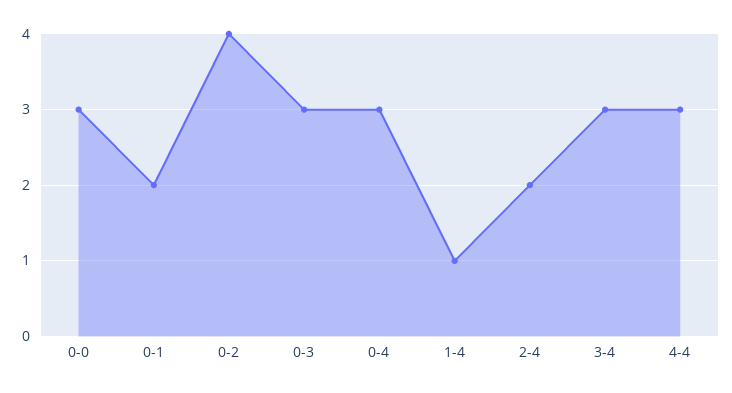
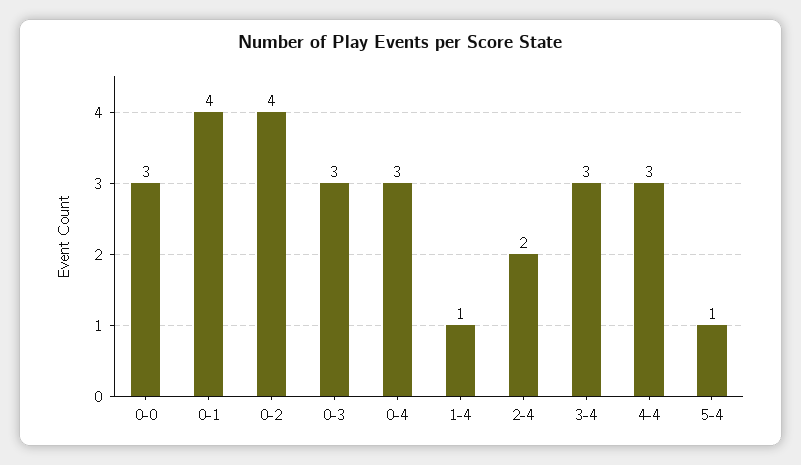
0-1: 2 -> 4
5-4: none -> 1

